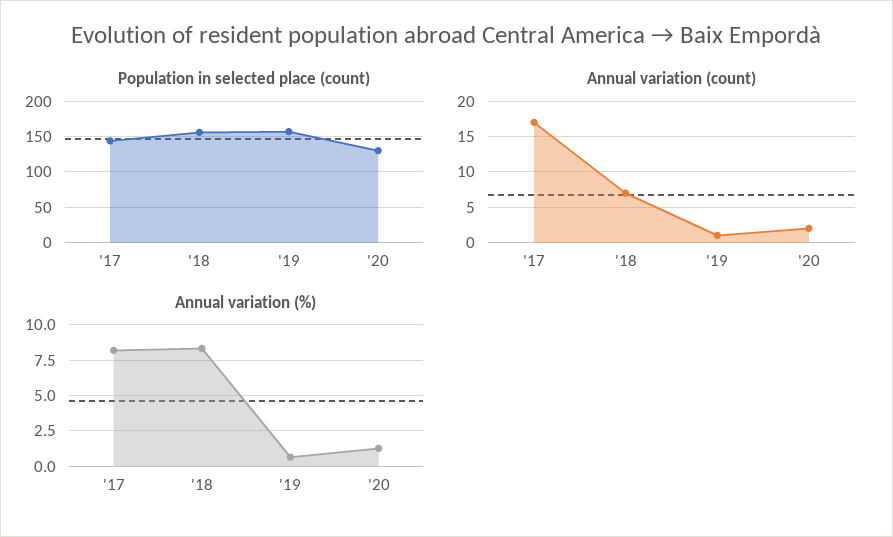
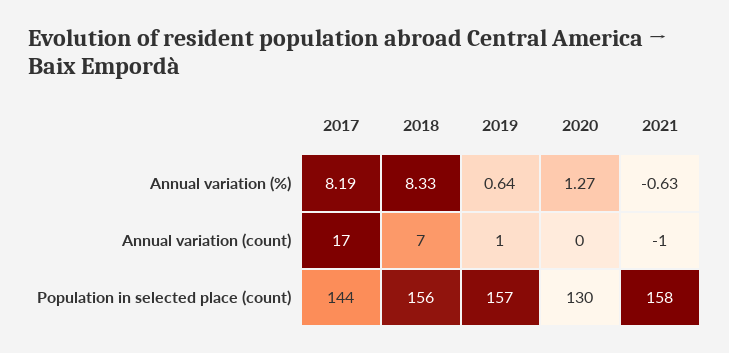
Annual variation (count), '20: 2 -> 0
Annual variation (%), 2021: none -> -0.63
Annual variation (count), 2021: none -> -1
Population in selected place (count), 2021: none -> 158

